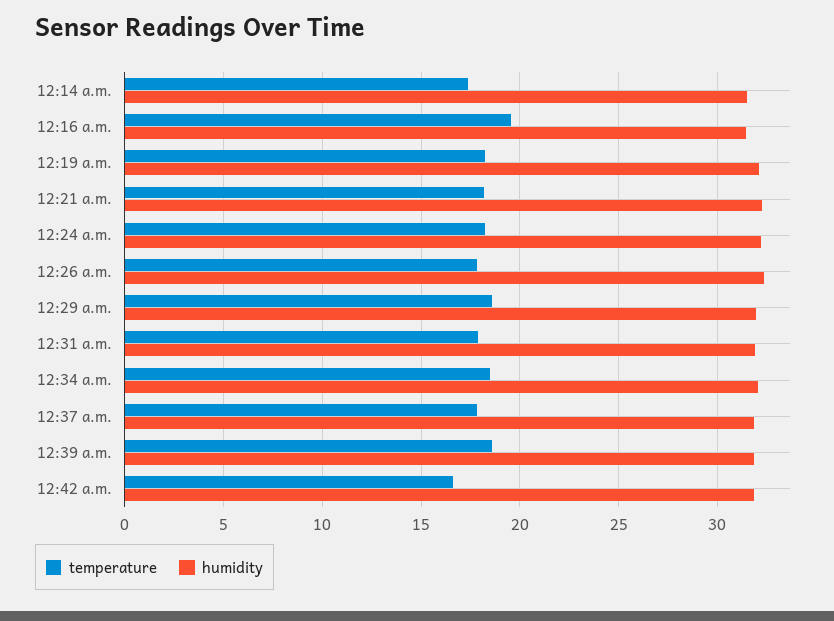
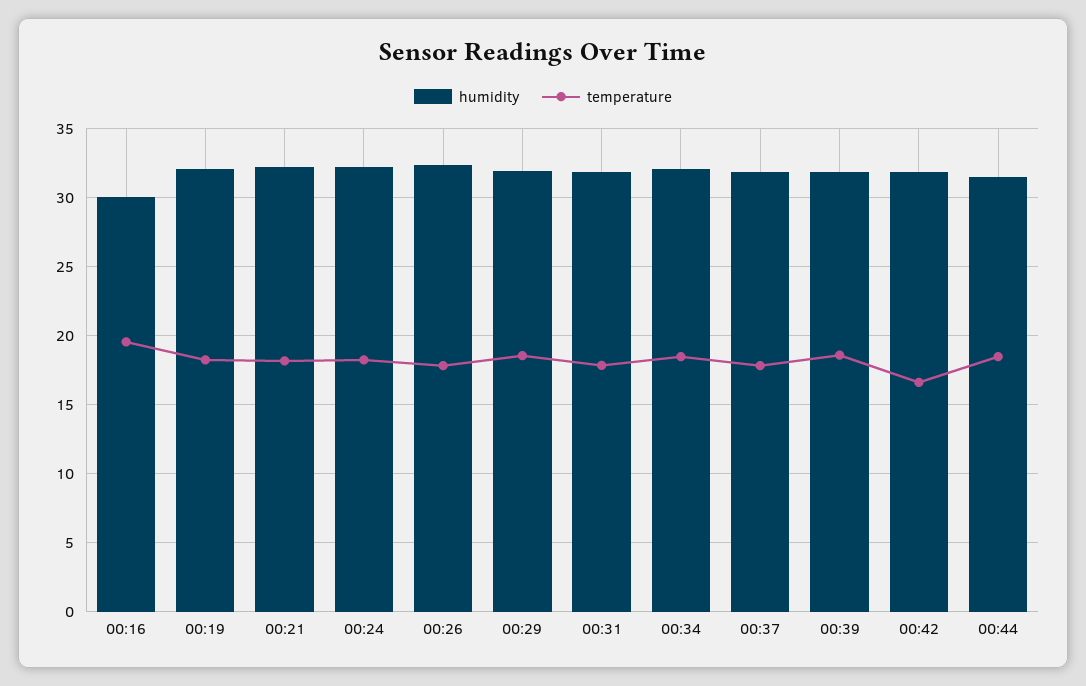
temperature, 12:14 a.m.: 17.5 -> none
humidity, 12:14 a.m.: 31.5 -> none
humidity, 12:16 a.m.: 31.5 -> 30
humidity, 00:44: none -> 31.5
temperature, 00:44: none -> 18.5

